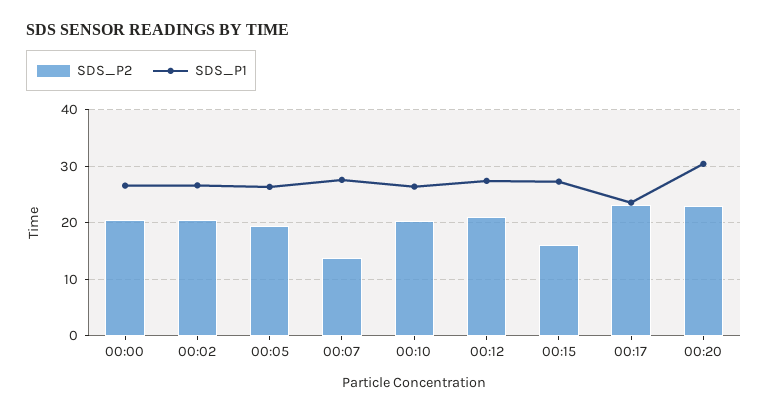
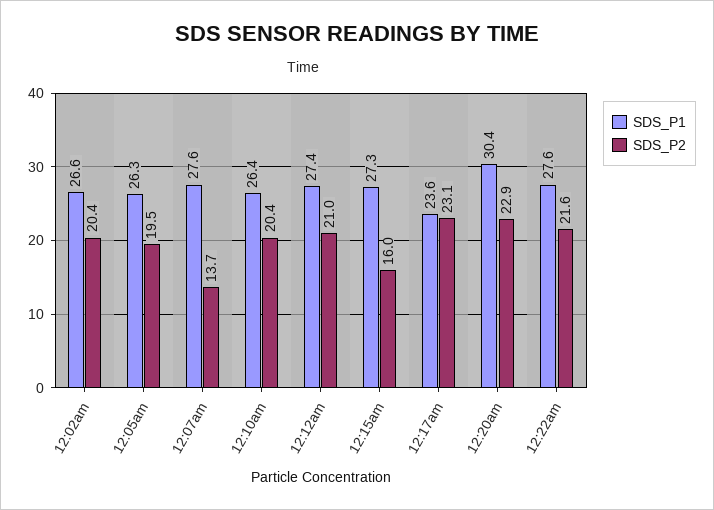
SDS_P2, 00:00: 20 -> none
SDS_P1, 00:00: 26 -> none
SDS_P1, 12:22am: none -> 27.6
SDS_P2, 12:22am: none -> 21.6

